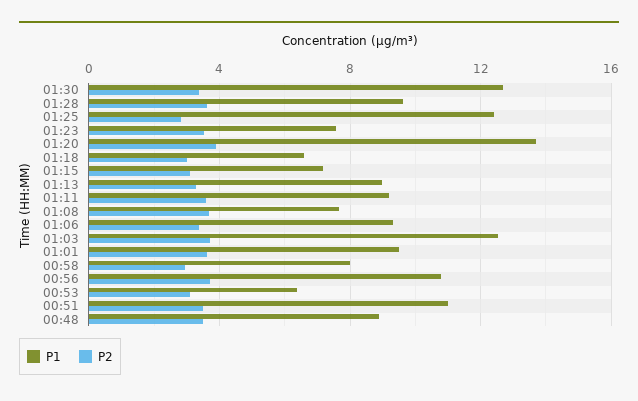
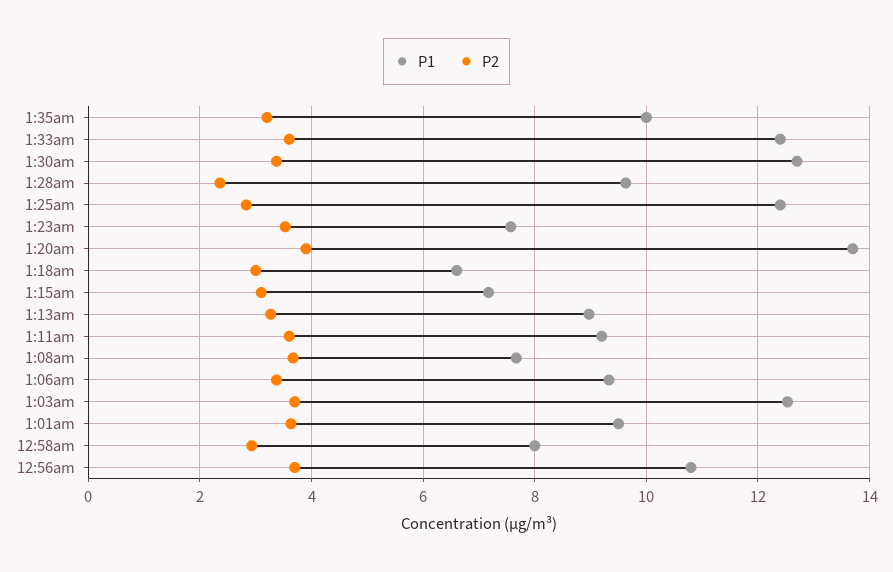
P2, 01:28: 3.5 -> 2.4
P1, 00:53: 6.5 -> none
P2, 00:53: 3 -> none
P1, 00:51: 11 -> none
P2, 00:51: 3.5 -> none
P1, 00:48: 9 -> none
P2, 00:48: 3.5 -> none
P1, 1:35am: none -> 10
P2, 1:35am: none -> 3.2
P1, 1:33am: none -> 12.4
P2, 1:33am: none -> 3.6

